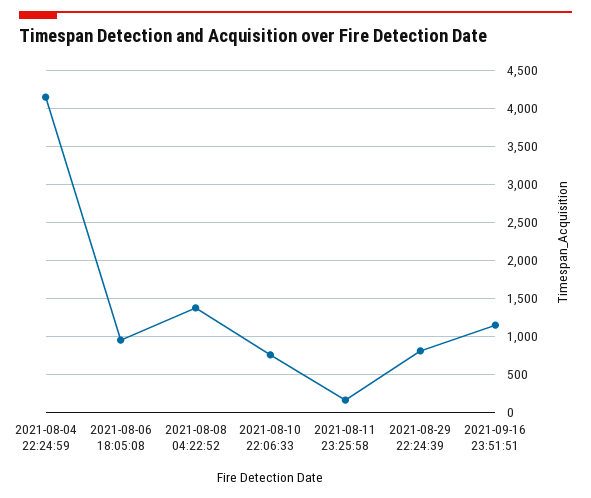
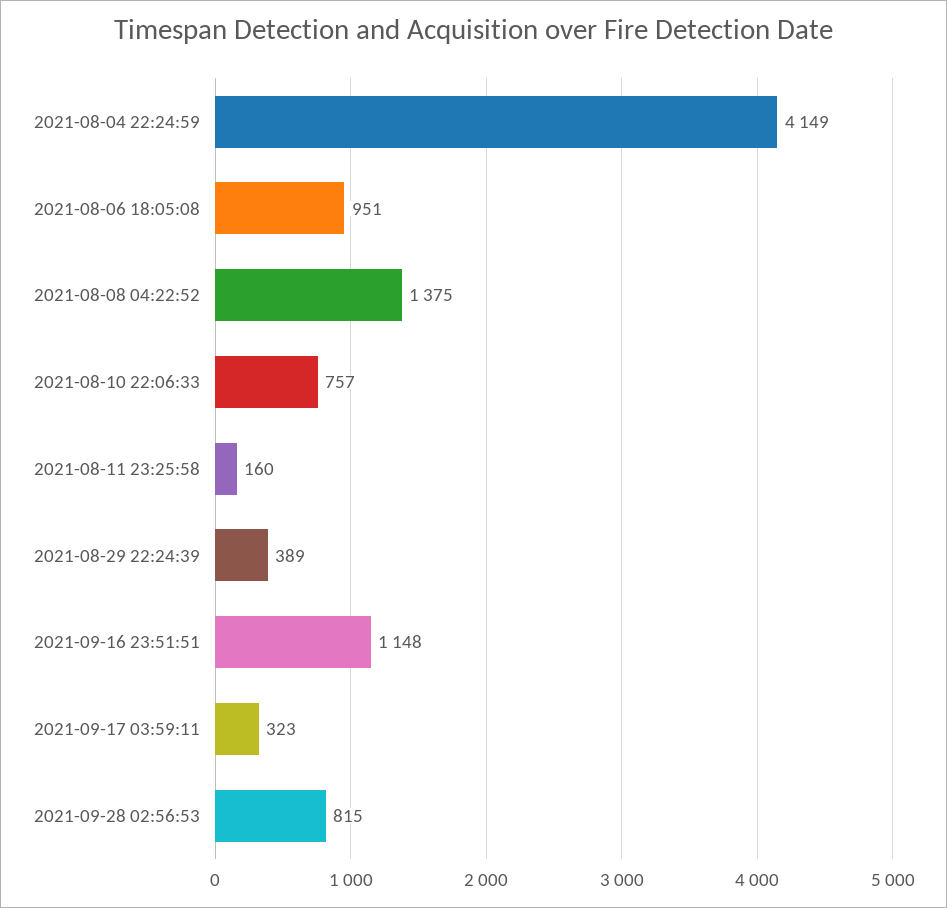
2021-08-29 22:24:39: 800 -> 389
2021-09-17 03:59:11: none -> 323
2021-09-28 02:56:53: none -> 815

